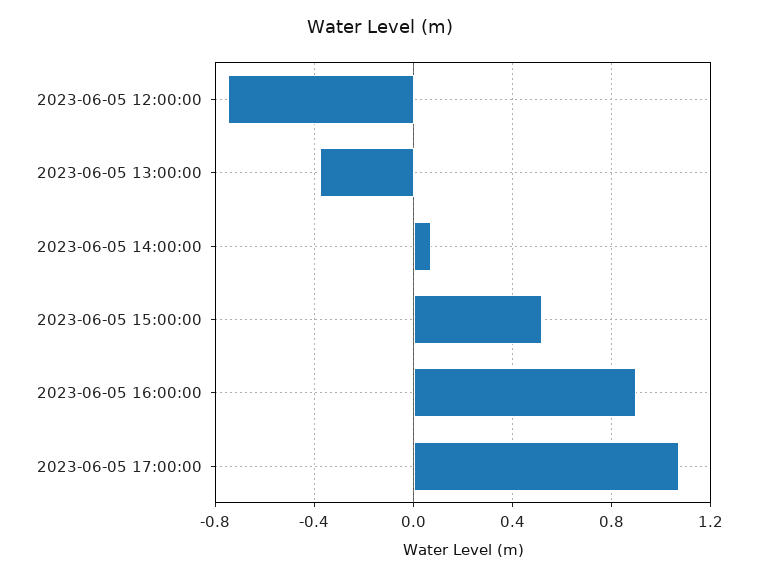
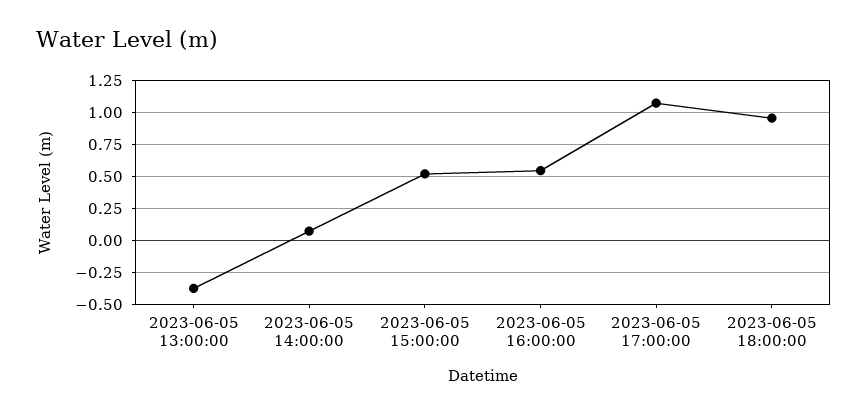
2023-06-05 12:00:00: -0.75 -> none
2023-06-05 16:00:00: 0.9 -> 0.55
2023-06-05 18:00:00: none -> 0.95

